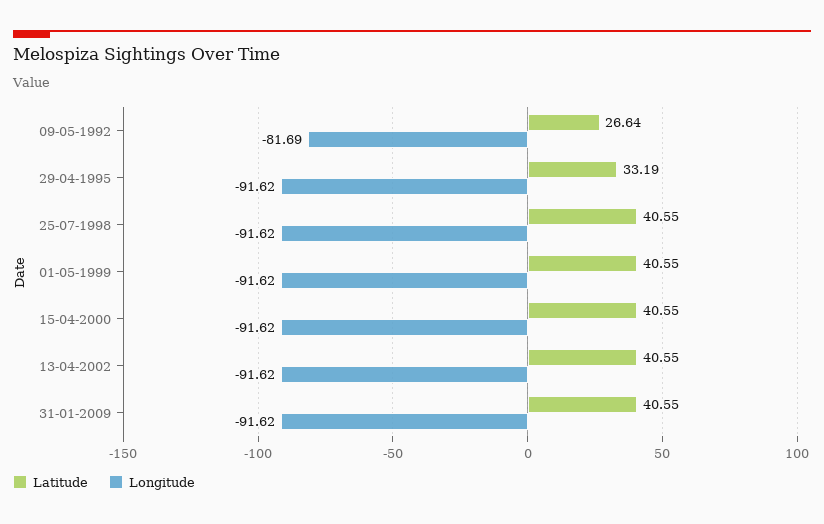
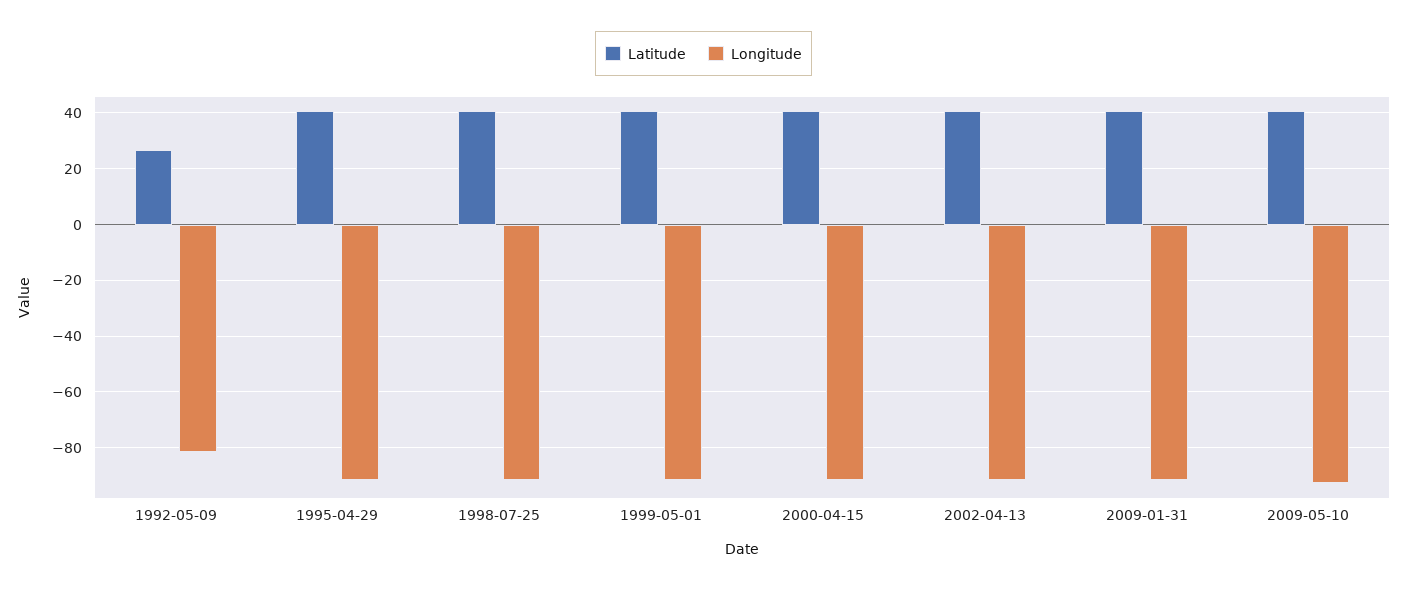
Latitude, 29-04-1995: 33.19 -> 40
Latitude, 2009-05-10: none -> 40
Longitude, 2009-05-10: none -> -92.5

